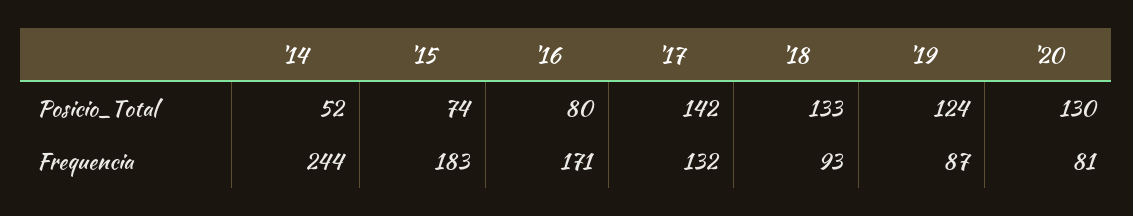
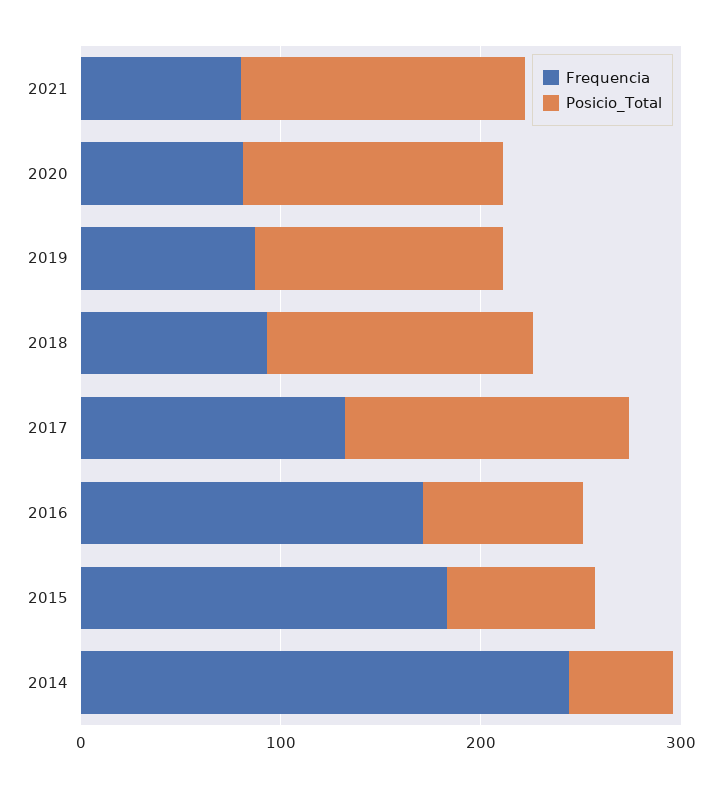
Frequencia, 2021: none -> 80
Posicio_Total, 2021: none -> 140

